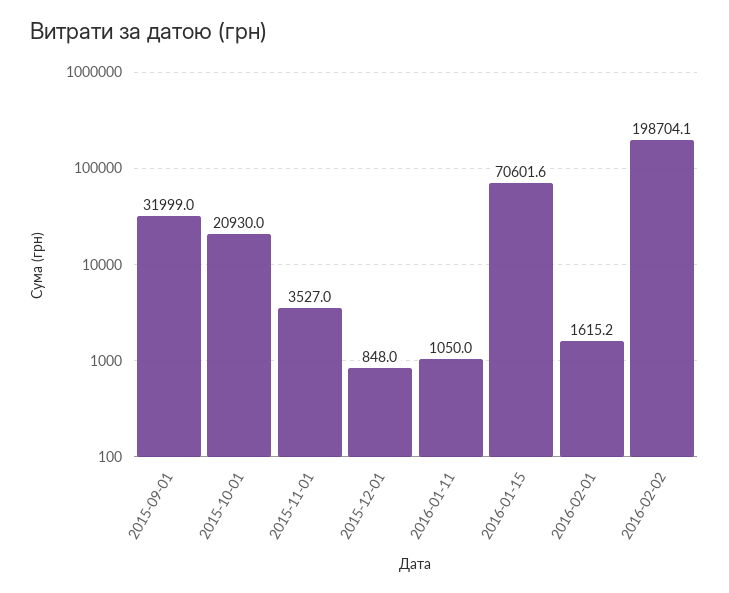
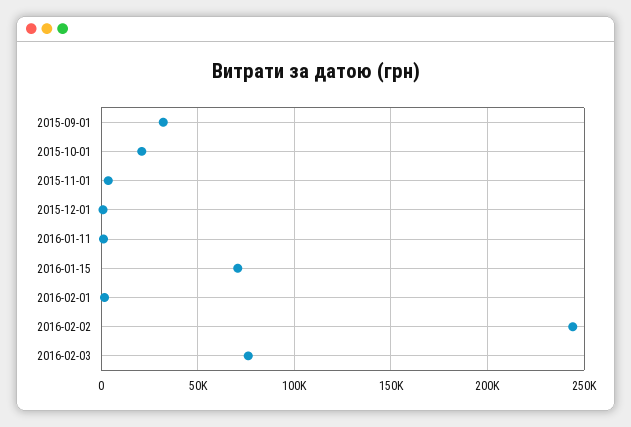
2016-02-02: 198704.1 -> 245000
2016-02-03: none -> 75000

